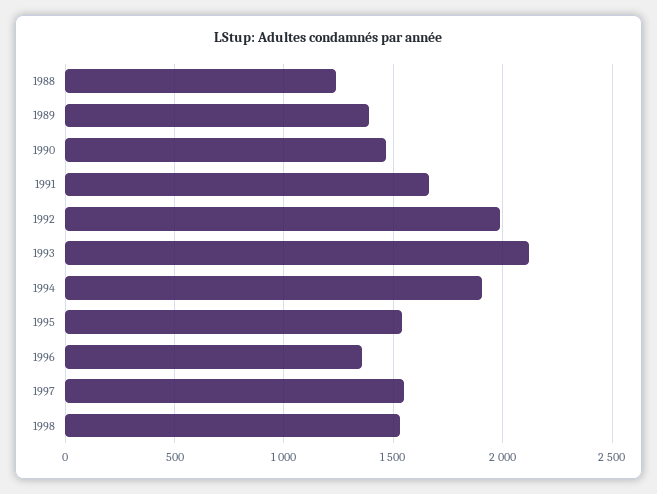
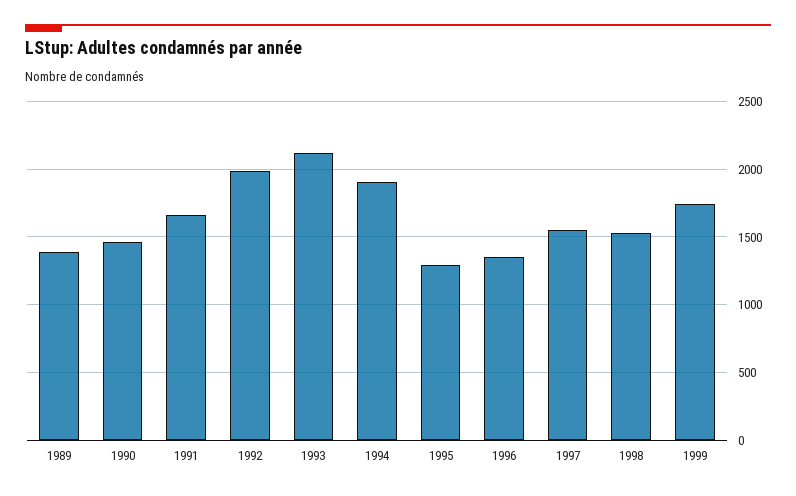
1988: 1250 -> none
1995: 1550 -> 1300
1999: none -> 1750

